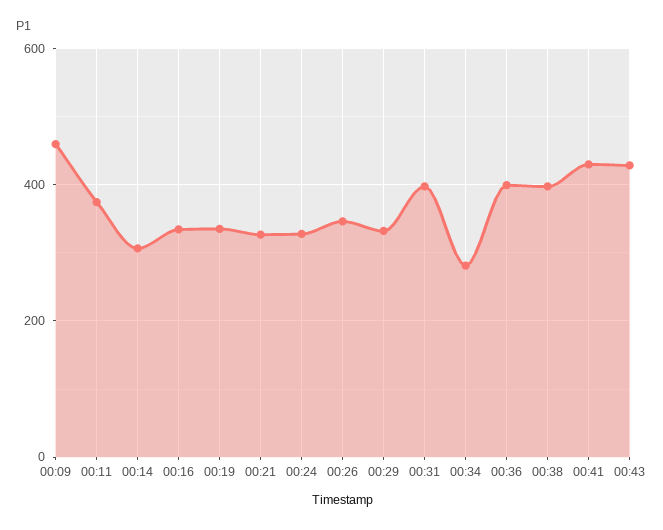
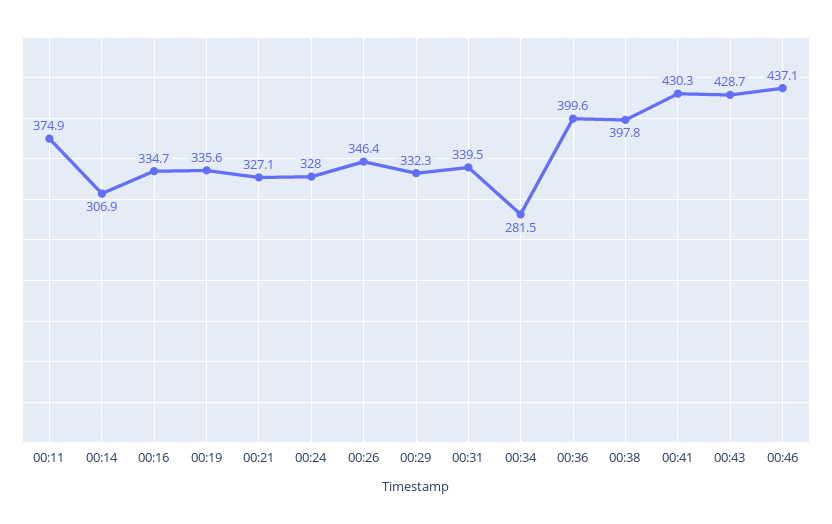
00:09: 460 -> none
00:31: 400 -> 339.5
00:46: none -> 437.1

